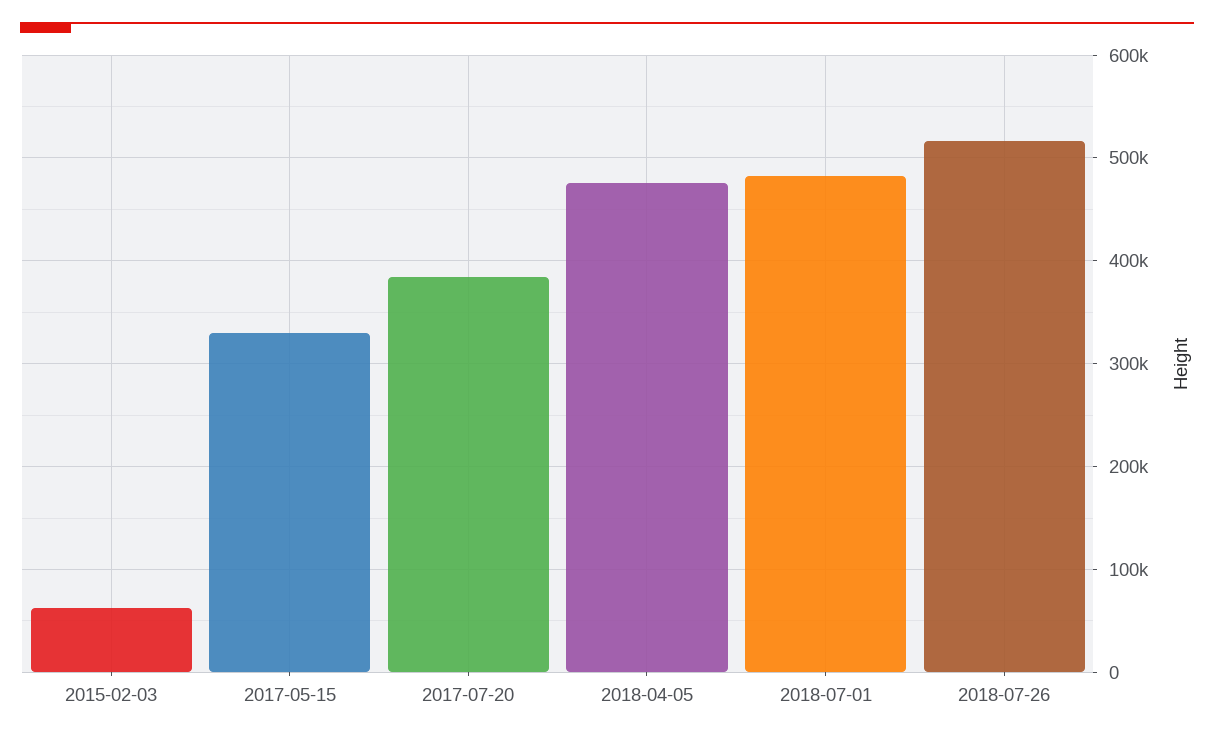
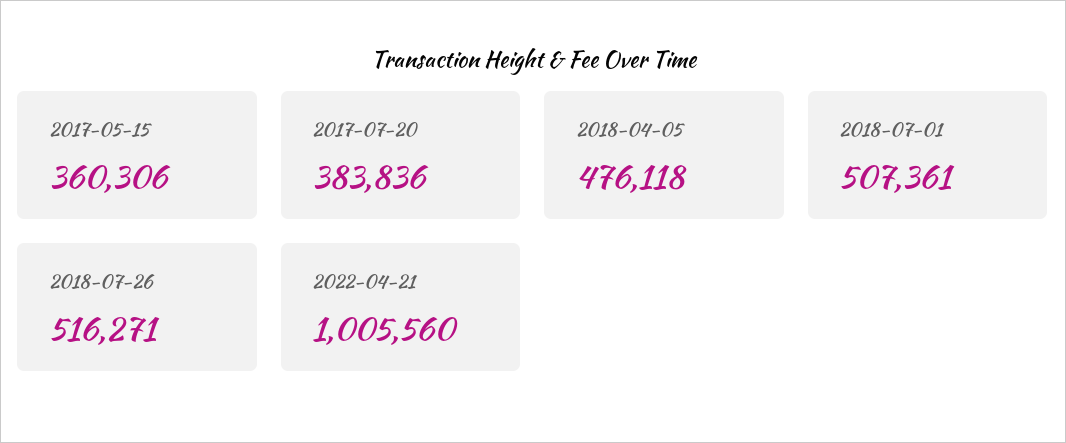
2015-02-03: 60000 -> none
2017-05-15: 330000 -> 360306
2018-07-01: 480000 -> 507361
2022-04-21: none -> 1005560

